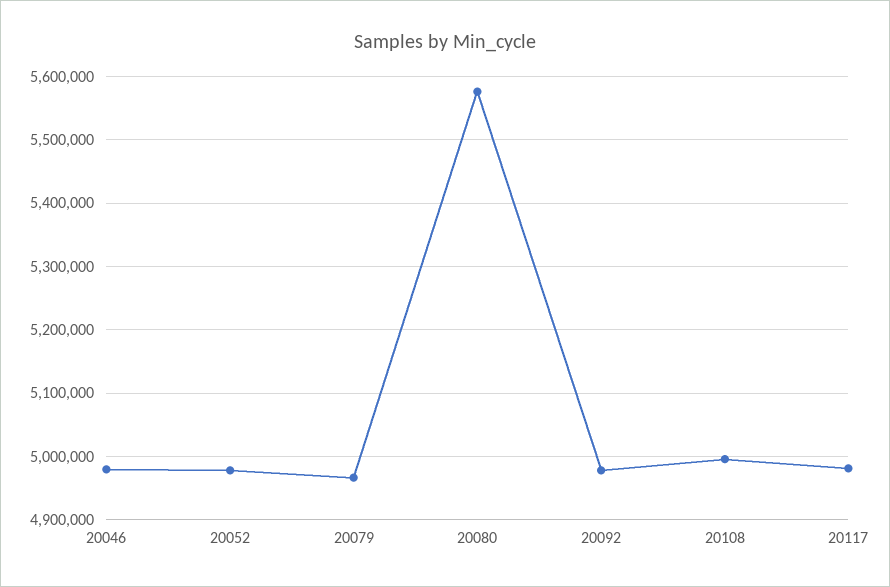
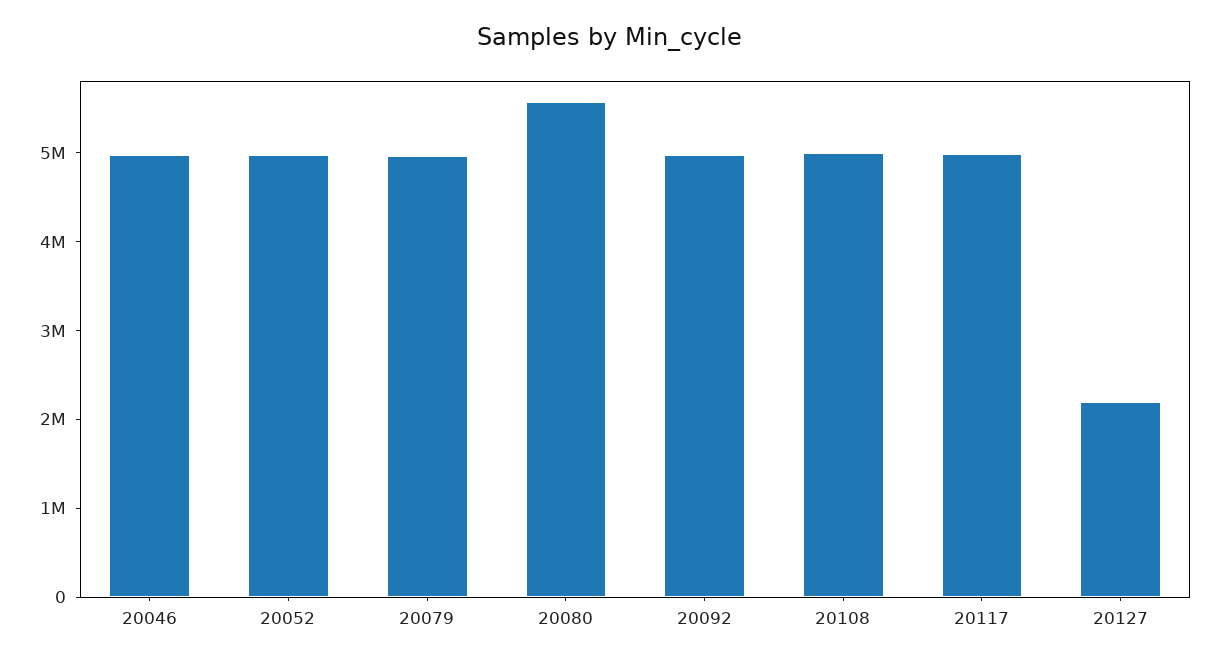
20127: none -> 2200000

